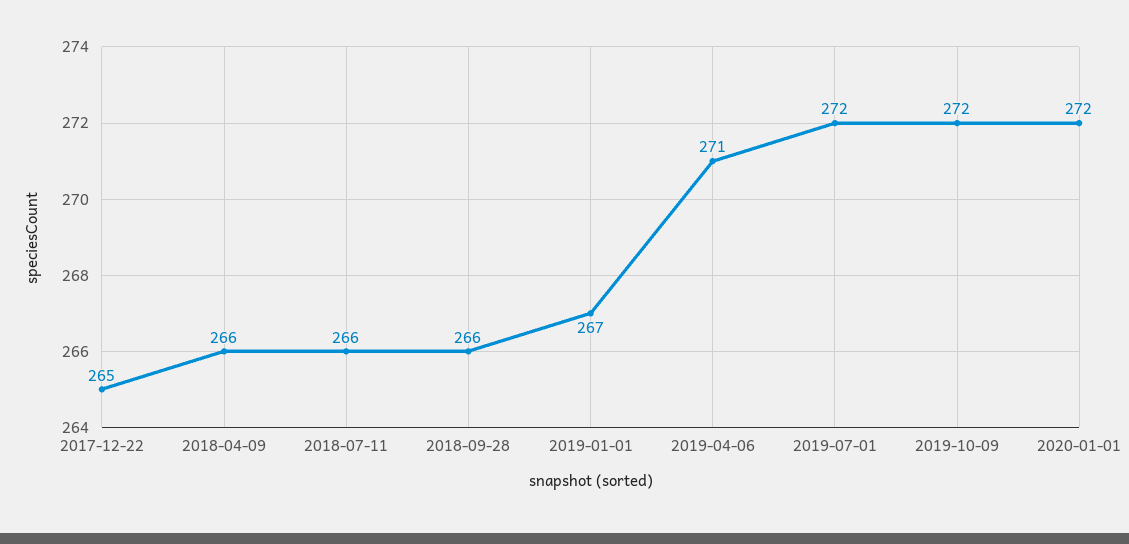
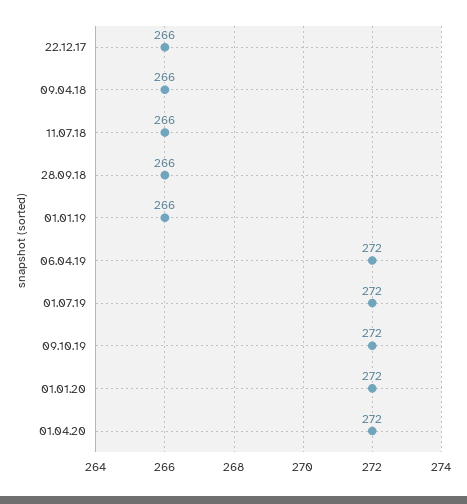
2017-12-22: 265 -> 266
2019-01-01: 267 -> 266
2019-04-06: 271 -> 272
01.04.20: none -> 272

